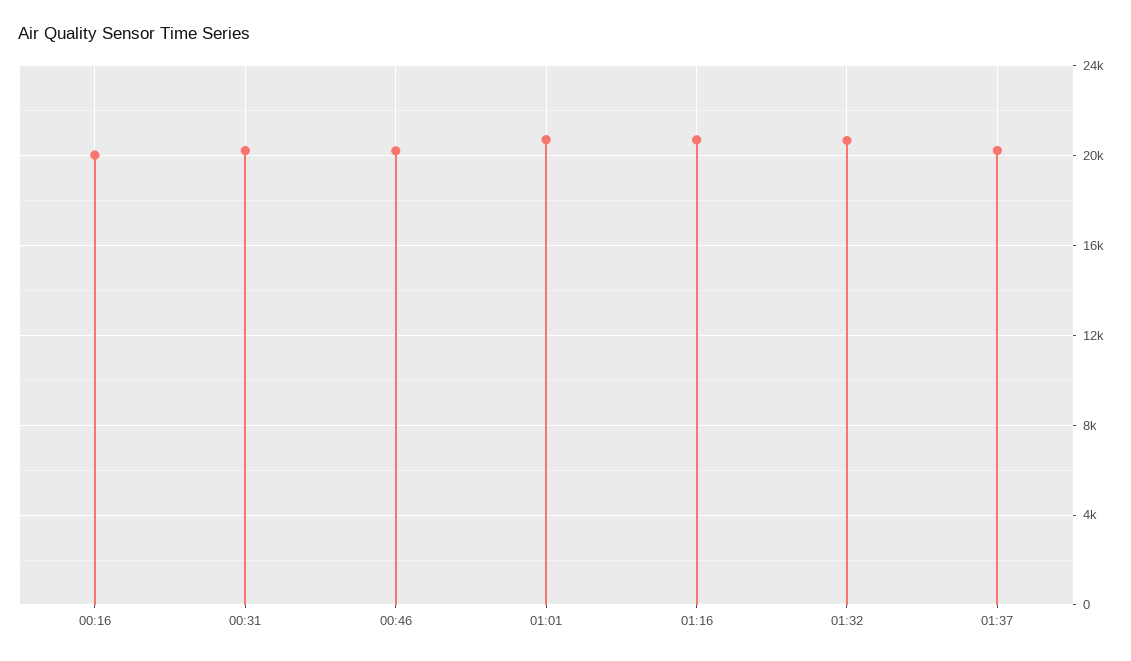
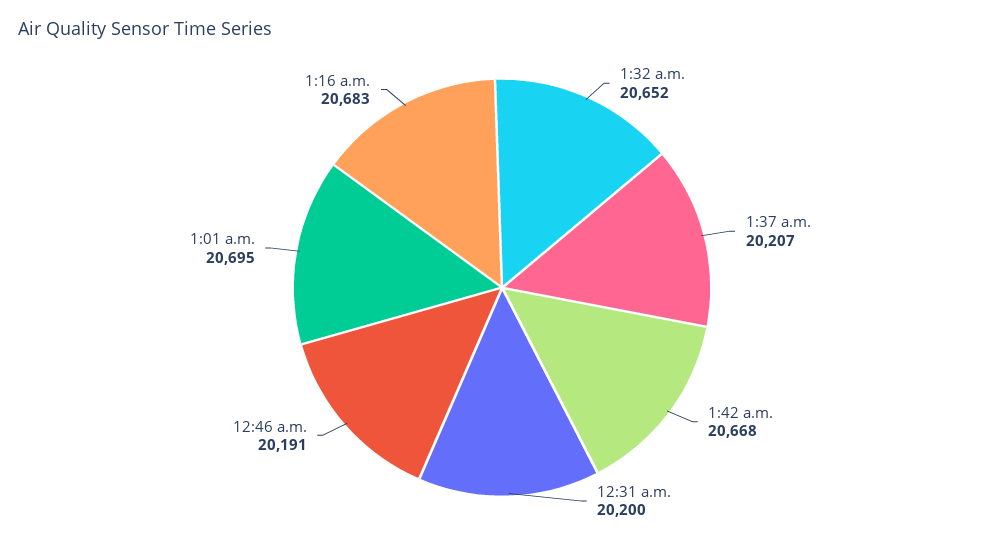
00:16: 20000 -> none
1:42 a.m.: none -> 20668

